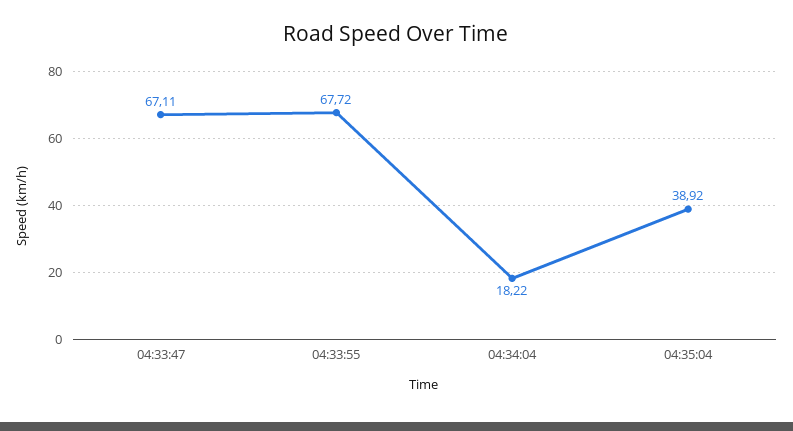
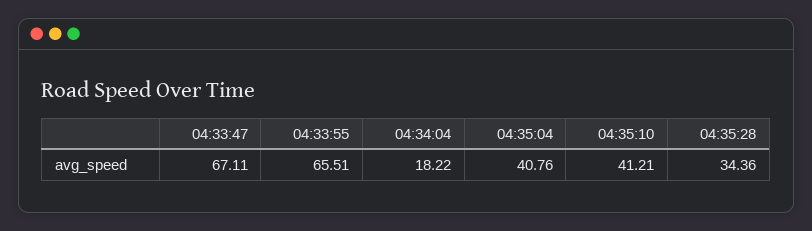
04:33:55: 67.72 -> 65.51
04:35:04: 38.92 -> 40.76
04:35:10: none -> 41.21
04:35:28: none -> 34.36

